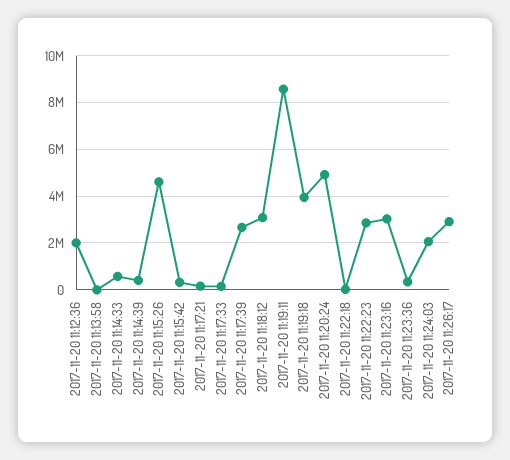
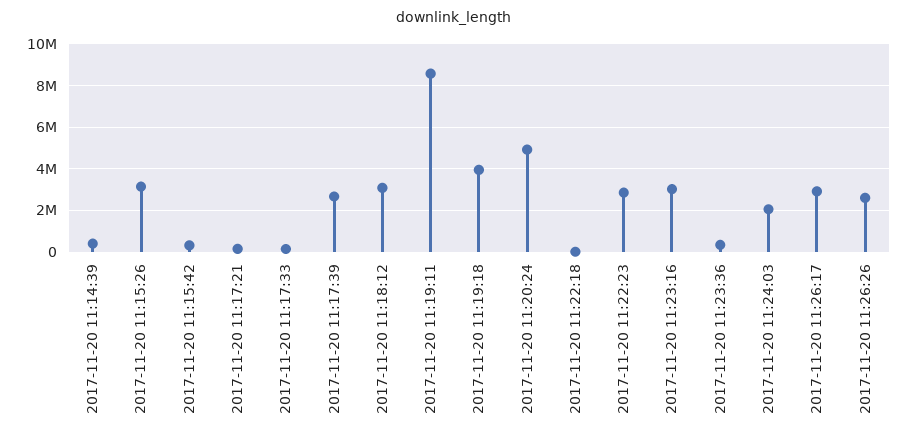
2017-11-20 11:12:36: 2000000 -> none
2017-11-20 11:13:58: 0 -> none
2017-11-20 11:14:33: 500000 -> none
2017-11-20 11:15:26: 4500000 -> 3000000
2017-11-20 11:26:26: none -> 2500000

